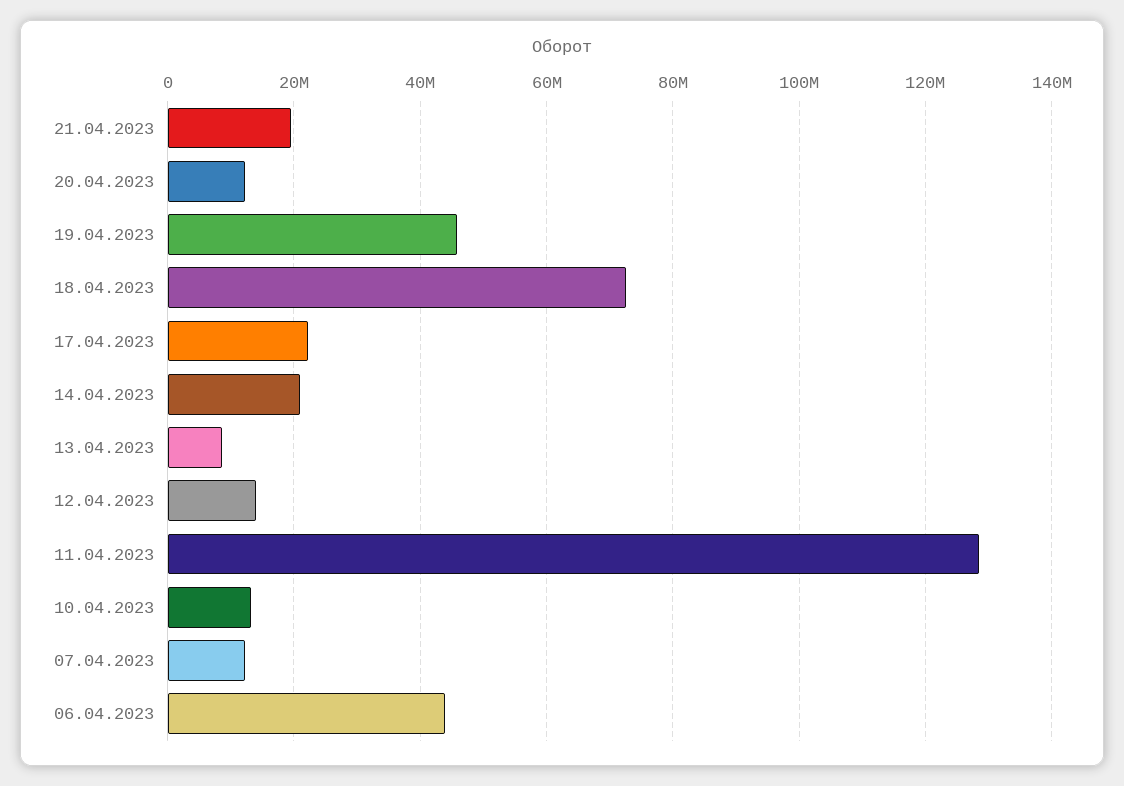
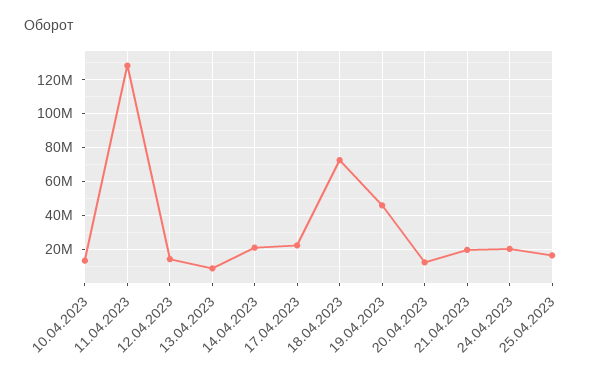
07.04.2023: 12000000 -> none
06.04.2023: 44000000 -> none
24.04.2023: none -> 20000000
25.04.2023: none -> 15000000

